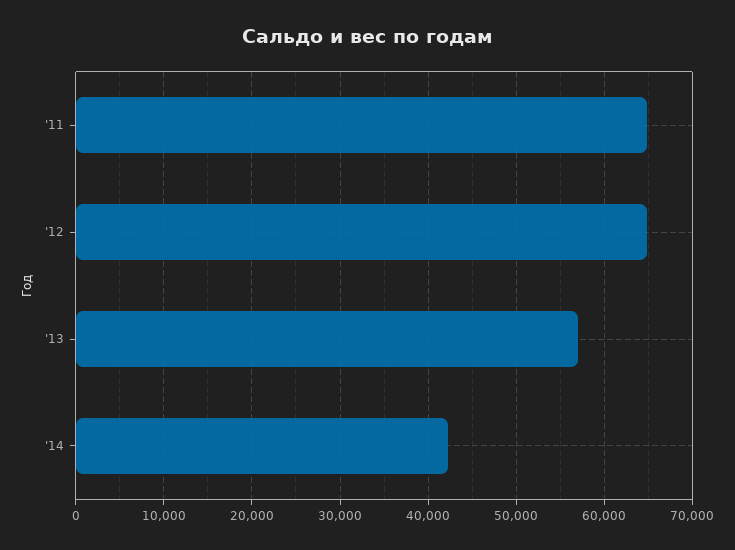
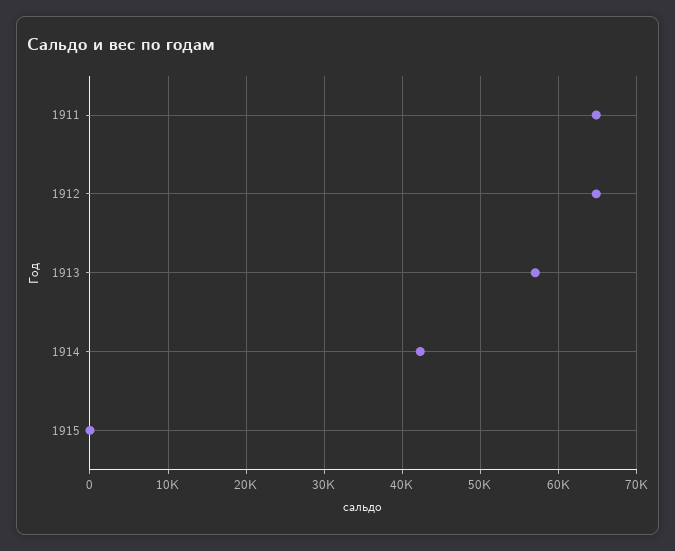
1915: none -> 0

